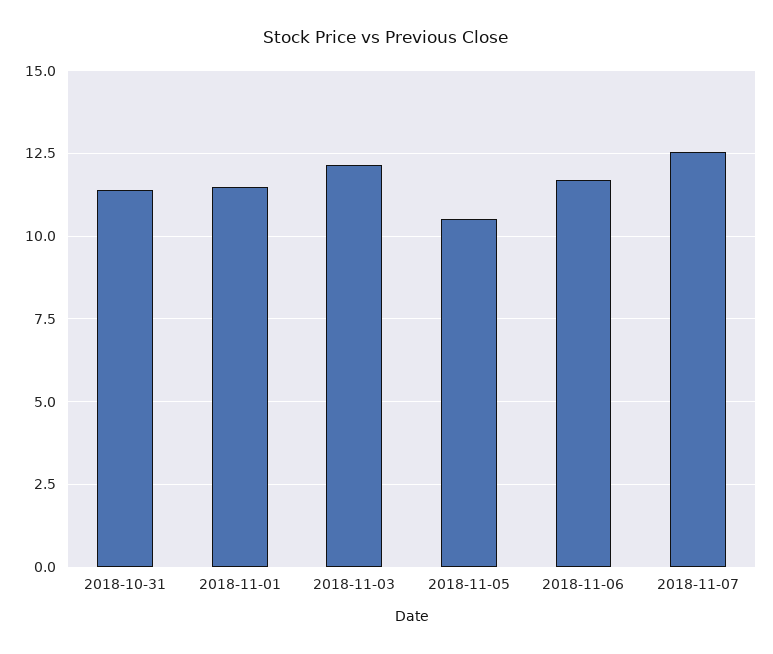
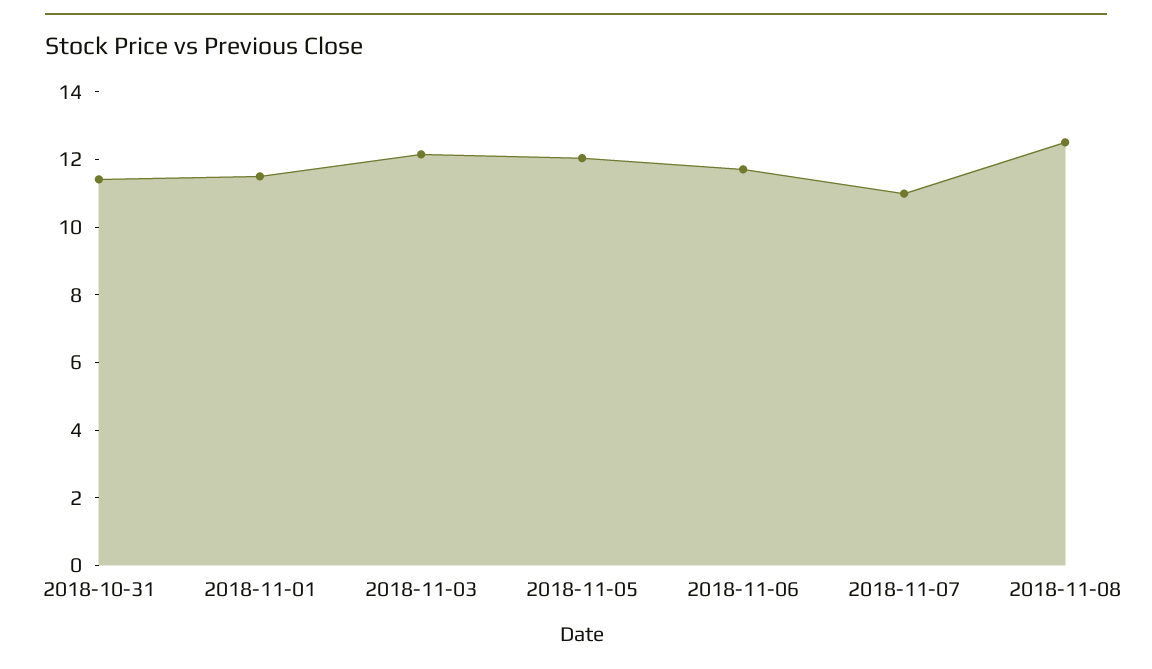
2018-11-05: 10.5 -> 12
2018-11-07: 12.5 -> 11
2018-11-08: none -> 12.5

